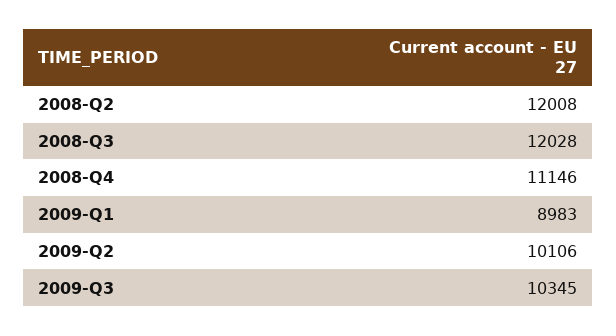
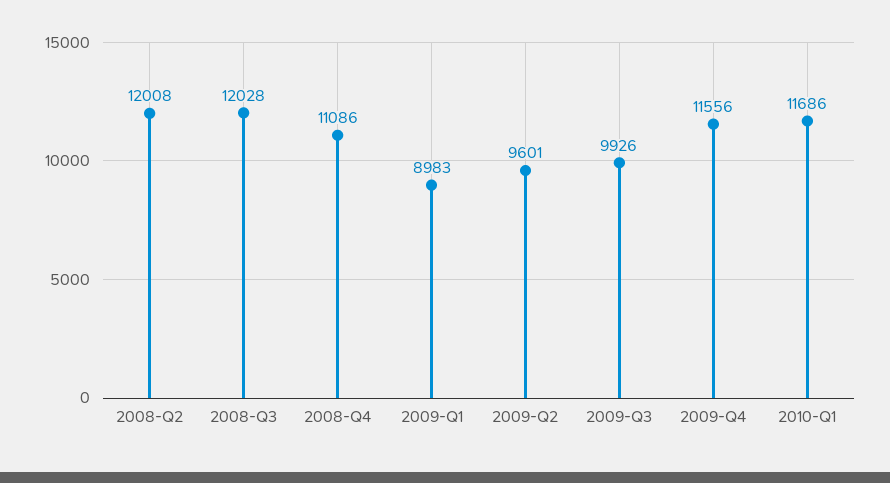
2008-Q4: 11146 -> 11086
2009-Q2: 10106 -> 9601
2009-Q3: 10345 -> 9926
2009-Q4: none -> 11556
2010-Q1: none -> 11686

